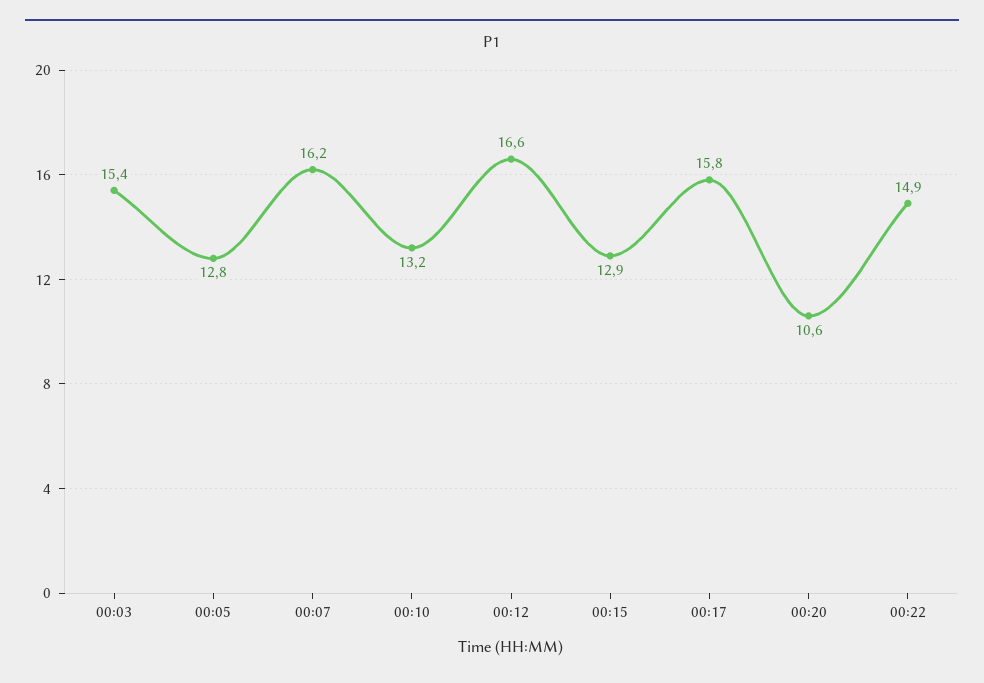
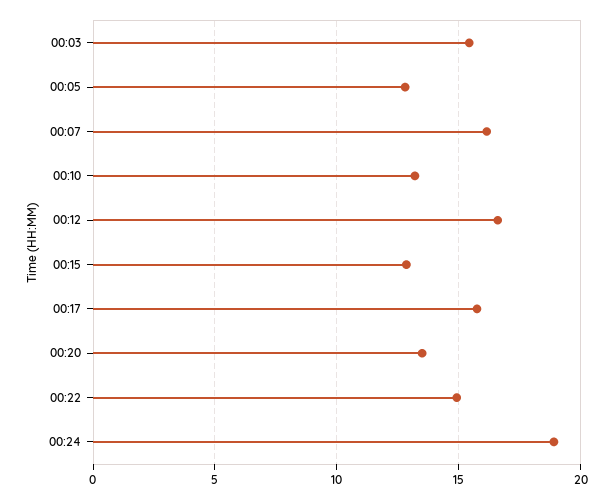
00:20: 10.6 -> 13.5
00:24: none -> 19

